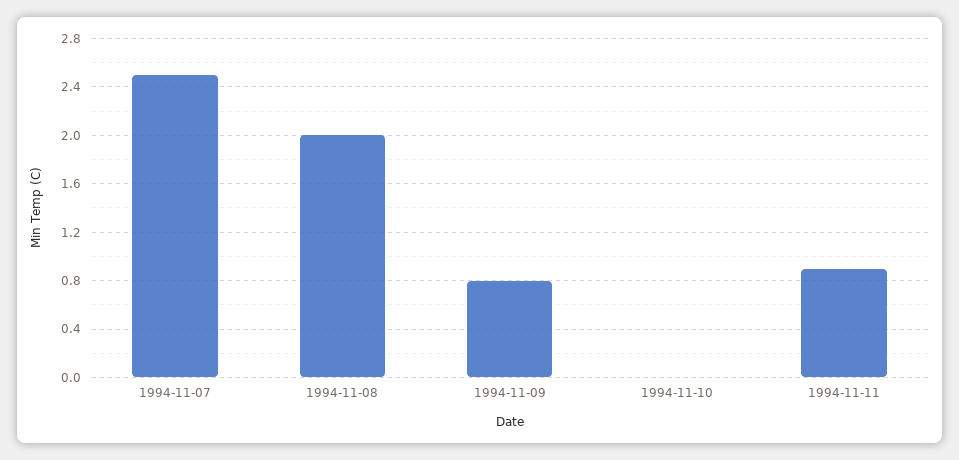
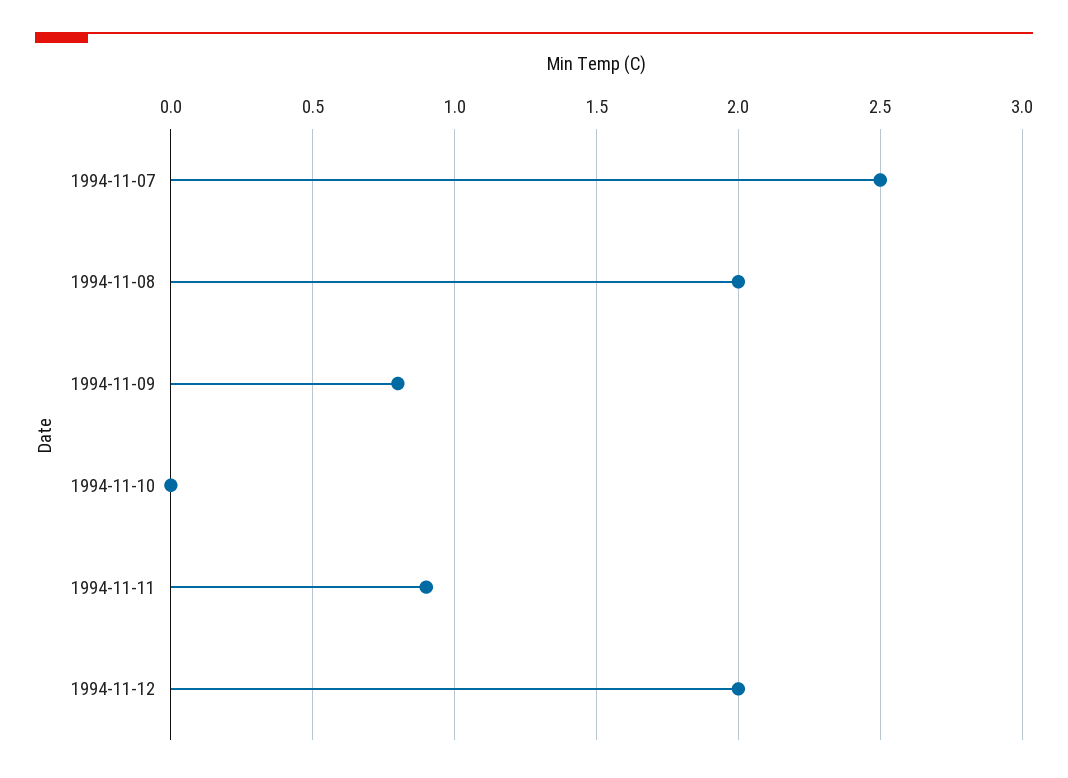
1994-11-12: none -> 2

